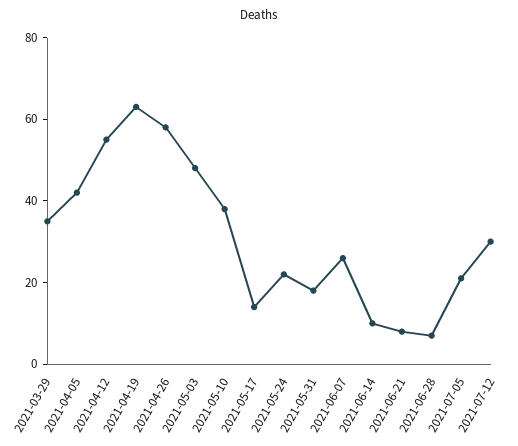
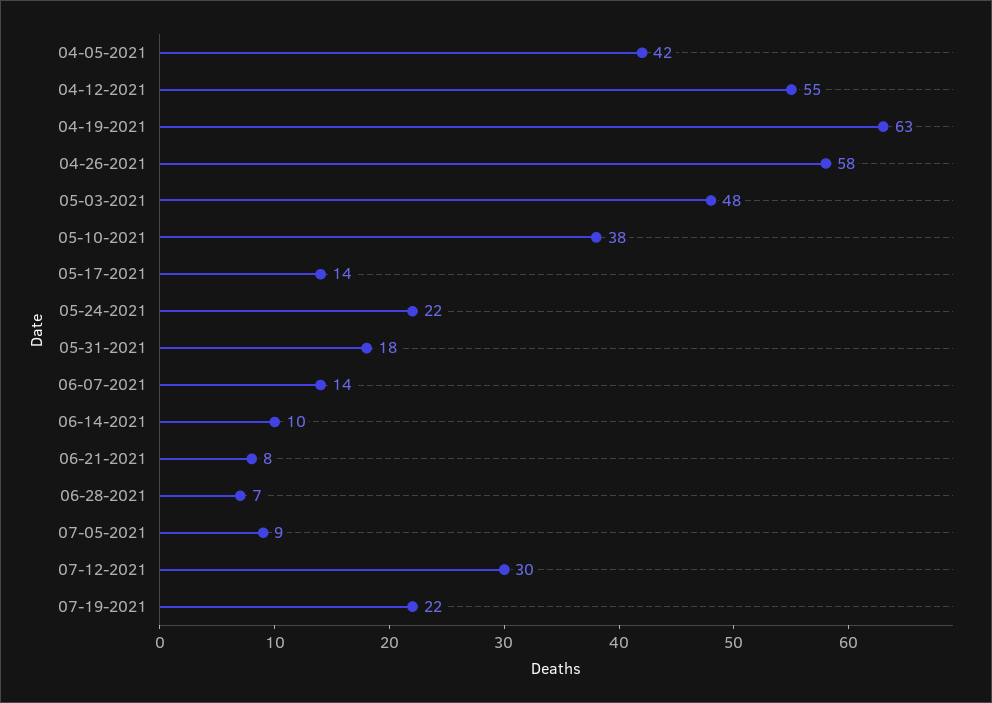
2021-03-29: 35 -> none
2021-06-07: 25 -> 14
2021-07-05: 20 -> 9
07-19-2021: none -> 22

